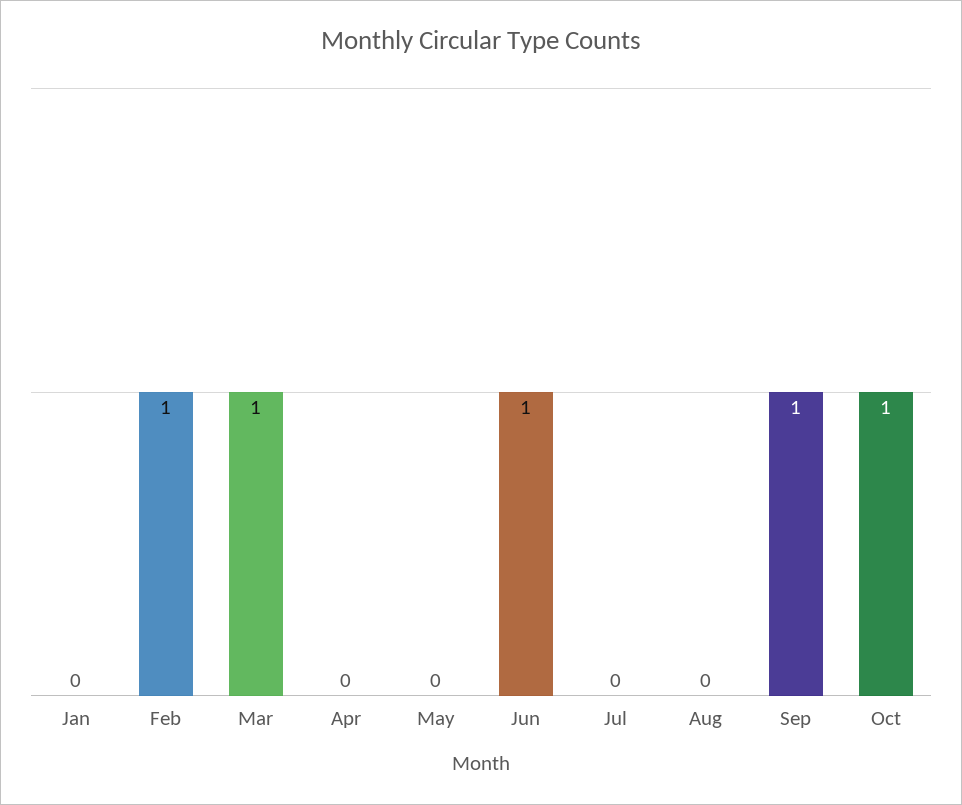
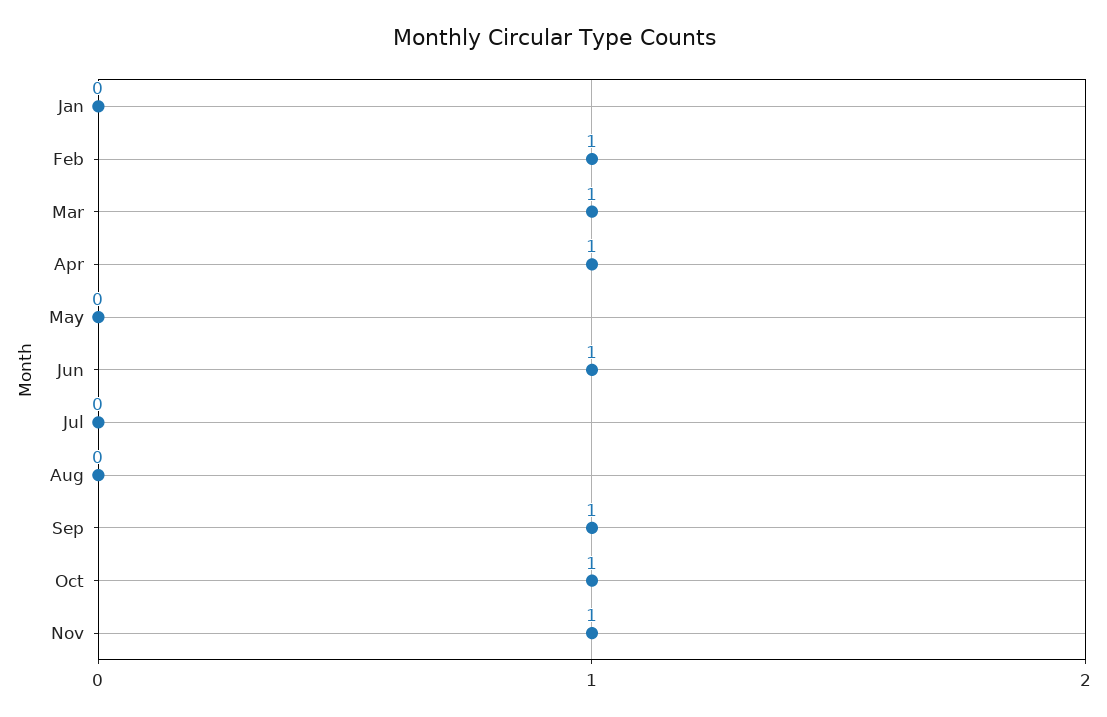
Apr: 0 -> 1
Nov: none -> 1

